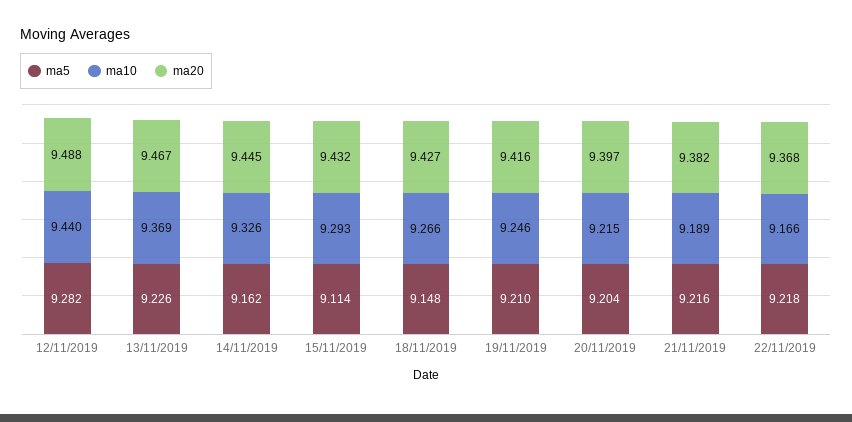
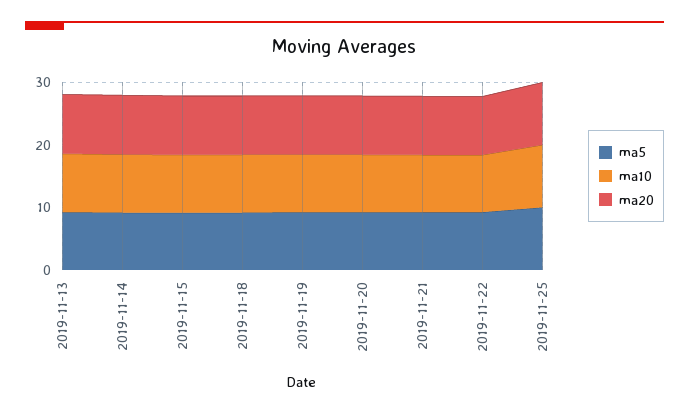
ma5, 12/11/2019: 9.282 -> none
ma10, 12/11/2019: 9.44 -> none
ma20, 12/11/2019: 9.488 -> none
ma5, 2019-11-25: none -> 10
ma10, 2019-11-25: none -> 10
ma20, 2019-11-25: none -> 10

